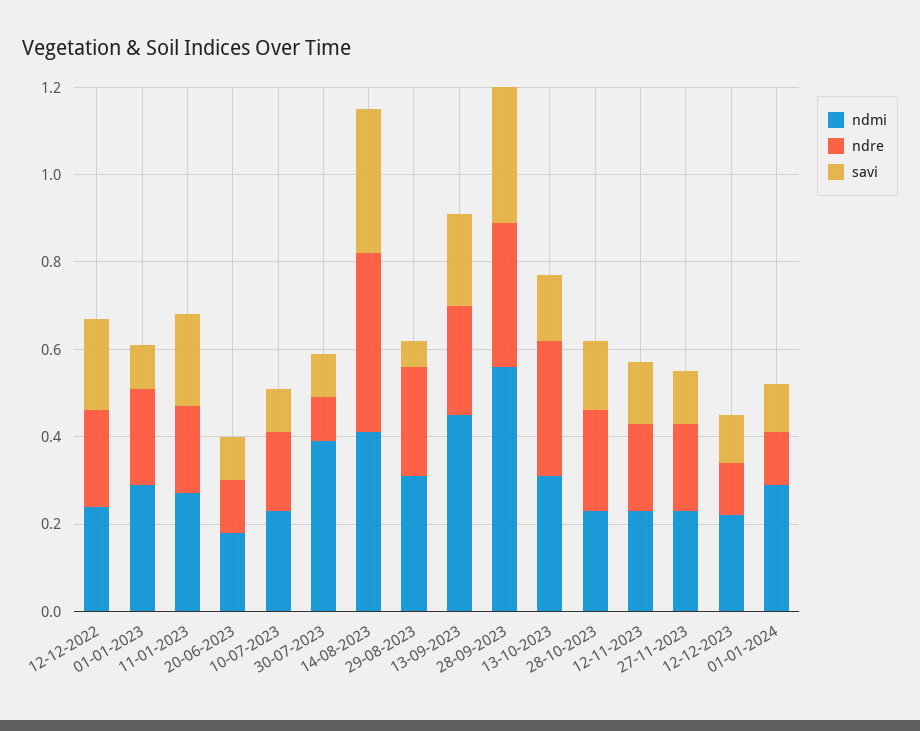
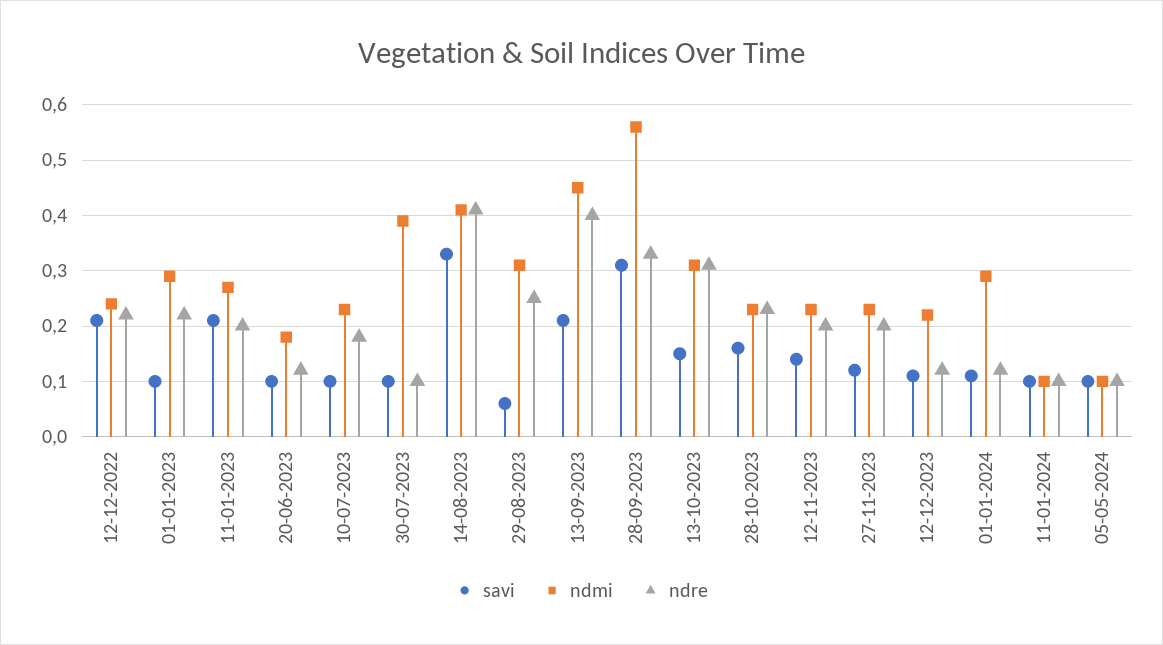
ndre, 13-09-2023: 0.25 -> 0.4
savi, 11-01-2024: none -> 0.1
ndmi, 11-01-2024: none -> 0.1
ndre, 11-01-2024: none -> 0.1
savi, 05-05-2024: none -> 0.1
ndmi, 05-05-2024: none -> 0.1
ndre, 05-05-2024: none -> 0.1

